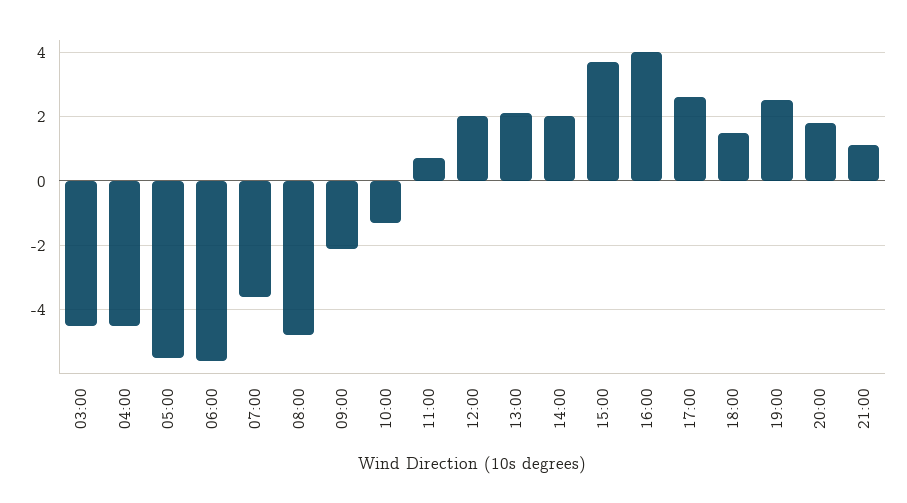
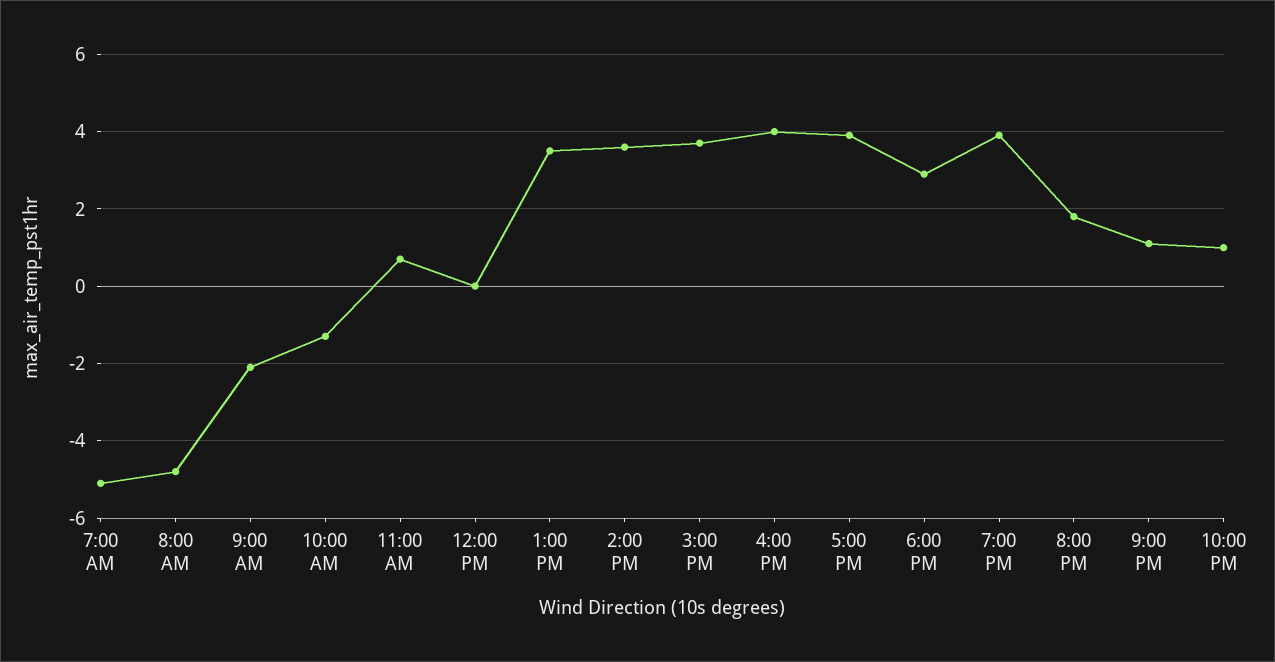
03:00: -4.5 -> none
04:00: -4.5 -> none
05:00: -5.5 -> none
06:00: -5.5 -> none
07:00: -3.5 -> -5
12:00: 2 -> 0
13:00: 2 -> 3.5
14:00: 2 -> 3.5
17:00: 2.5 -> 4
18:00: 1.5 -> 3
19:00: 2.5 -> 4
10:00 PM: none -> 1

